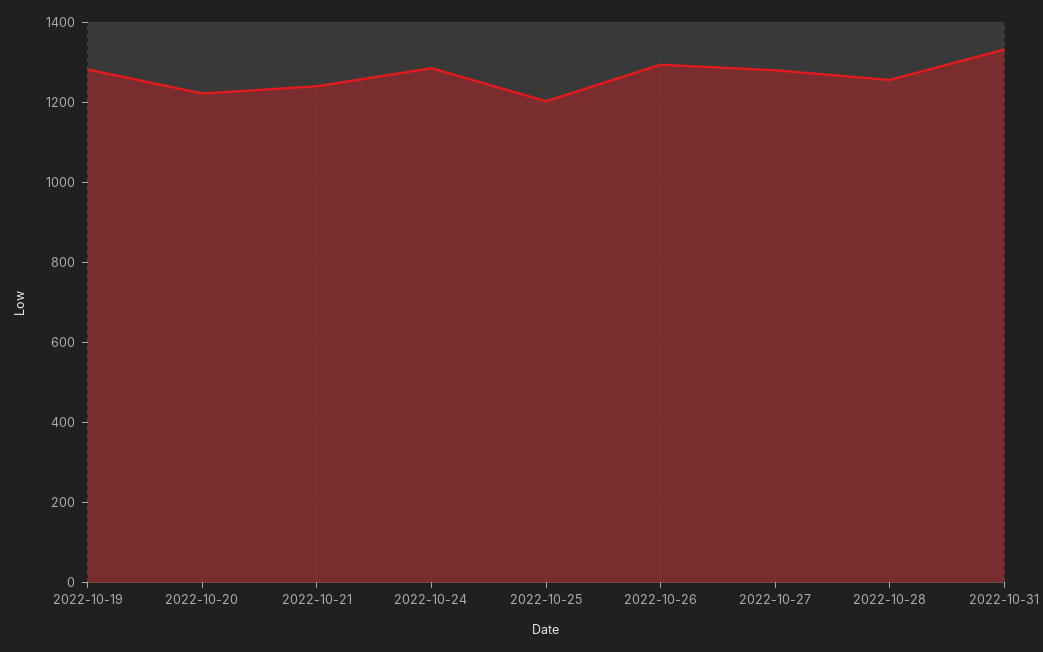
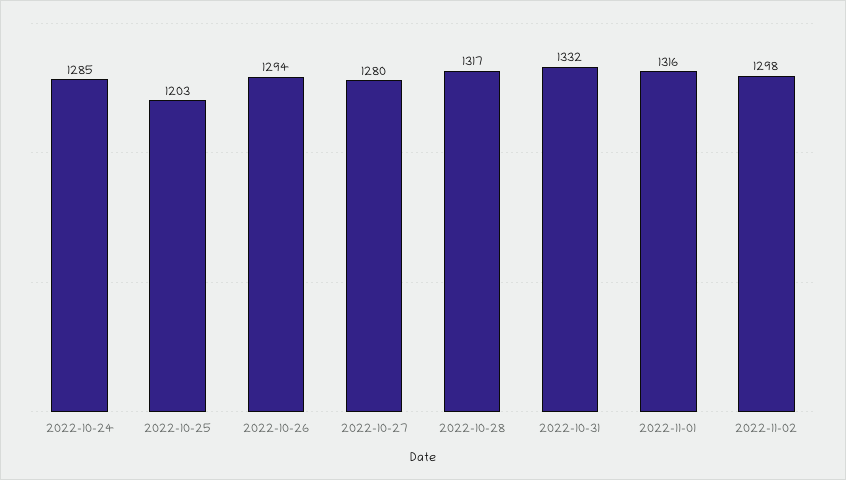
2022-10-19: 1280 -> none
2022-10-20: 1220 -> none
2022-10-21: 1240 -> none
2022-10-28: 1260 -> 1317
2022-11-01: none -> 1316
2022-11-02: none -> 1298

